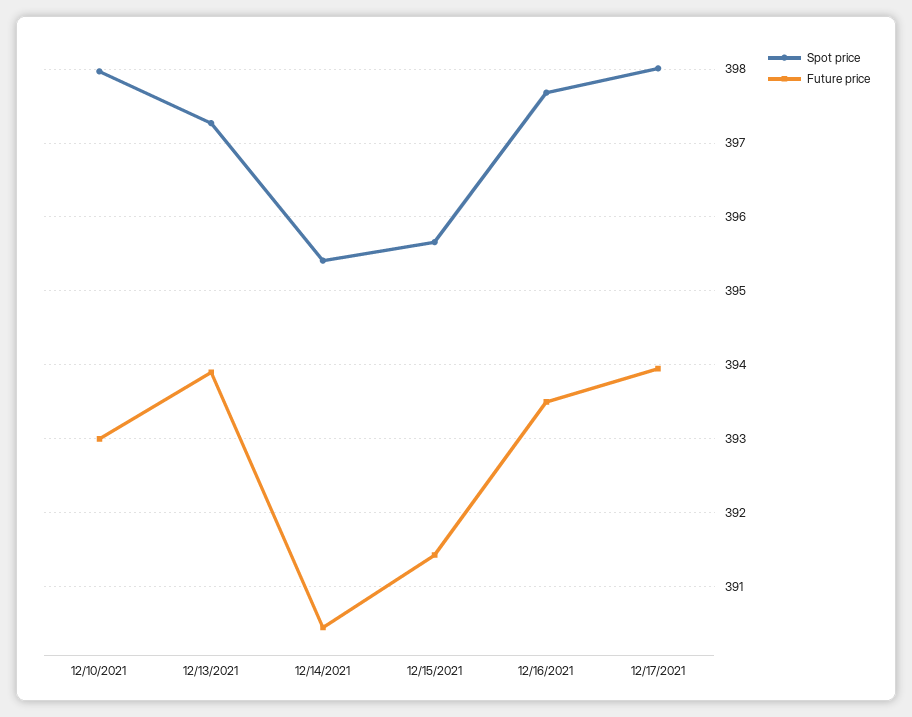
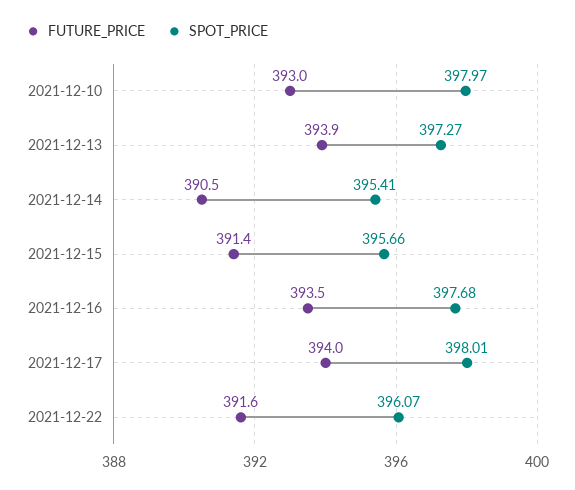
Future price, 2021-12-22: none -> 391.6
Spot price, 2021-12-22: none -> 396.07

